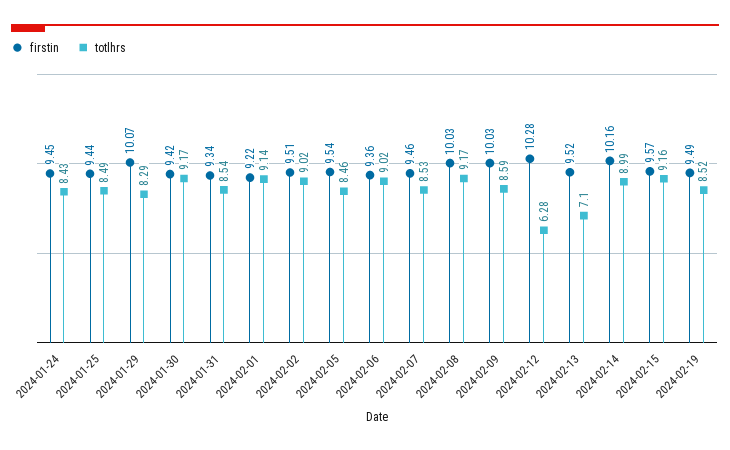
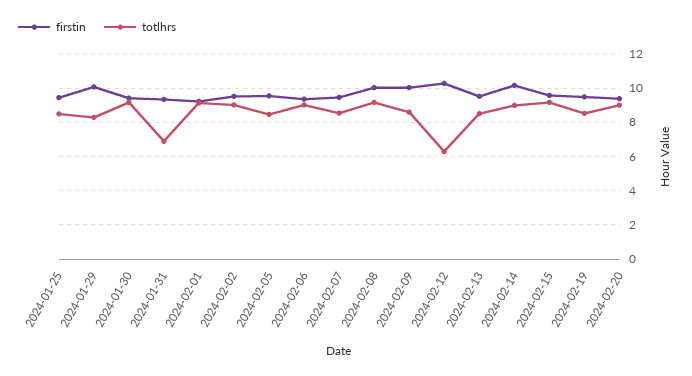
firstin, 2024-01-24: 9.45 -> none
totlhrs, 2024-01-24: 8.43 -> none
totlhrs, 2024-01-31: 8.54 -> 7
totlhrs, 2024-02-13: 7.1 -> 8.5
firstin, 2024-02-20: none -> 9.5
totlhrs, 2024-02-20: none -> 9

